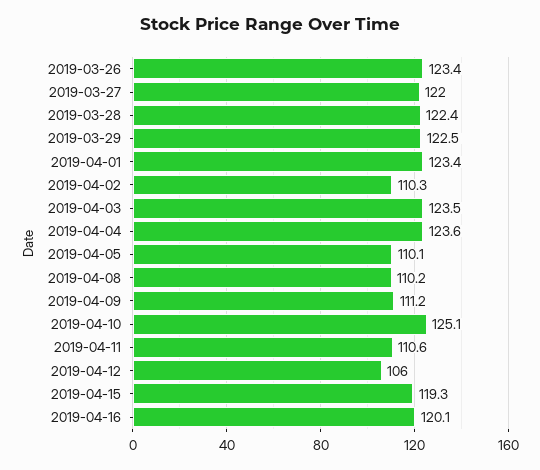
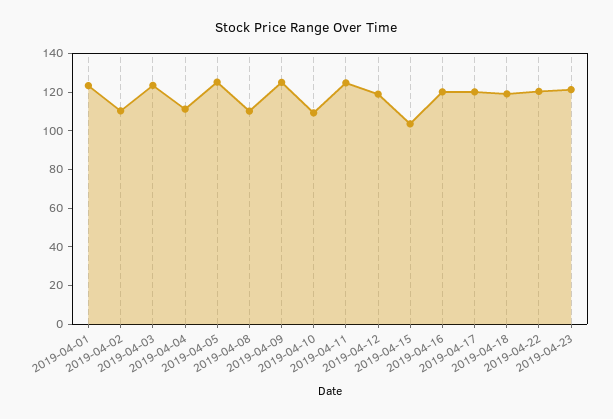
2019-03-26: 123.4 -> none
2019-03-27: 122 -> none
2019-03-28: 122.4 -> none
2019-03-29: 122.5 -> none
2019-04-04: 123.6 -> 110
2019-04-05: 110.1 -> 125
2019-04-09: 111.2 -> 125
2019-04-10: 125.1 -> 110
2019-04-11: 110.6 -> 125
2019-04-12: 106 -> 120
2019-04-15: 119.3 -> 105
2019-04-17: none -> 120
2019-04-18: none -> 120
2019-04-22: none -> 120
2019-04-23: none -> 120

